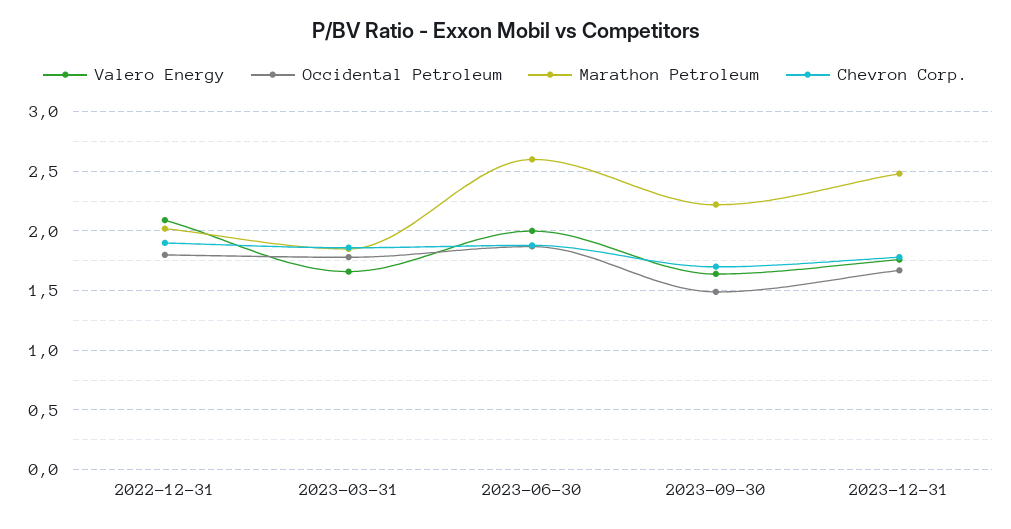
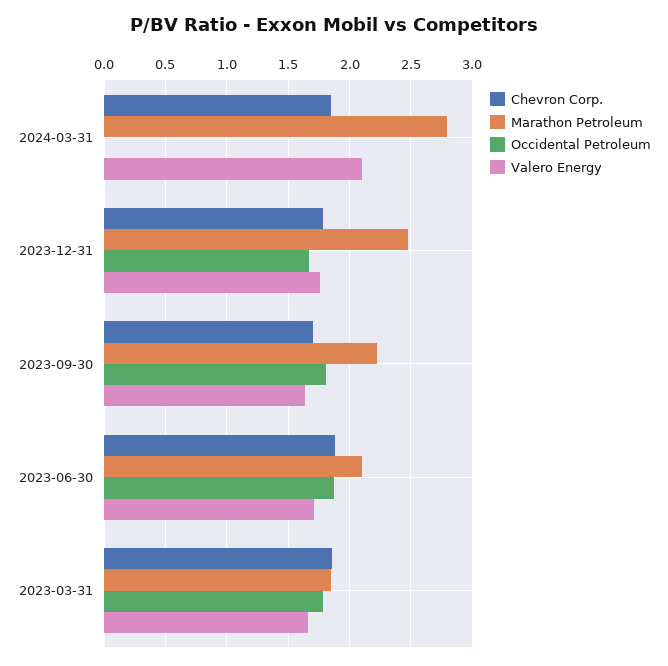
Valero Energy, 2022-12-31: 2.1 -> none
Occidental Petroleum, 2022-12-31: 1.8 -> none
Marathon Petroleum, 2022-12-31: 2 -> none
Chevron Corp., 2022-12-31: 1.9 -> none
Valero Energy, 2023-06-30: 2 -> 1.7
Marathon Petroleum, 2023-06-30: 2.6 -> 2.1
Occidental Petroleum, 2023-09-30: 1.5 -> 1.8
Chevron Corp., 2024-03-31: none -> 1.85
Marathon Petroleum, 2024-03-31: none -> 2.8
Occidental Petroleum, 2024-03-31: none -> 0
Valero Energy, 2024-03-31: none -> 2.1

